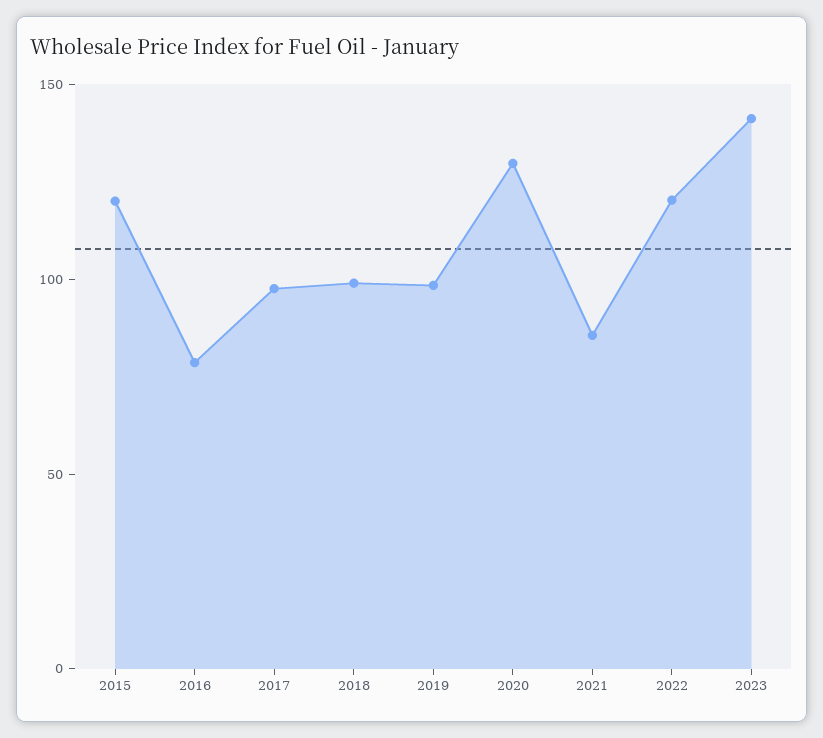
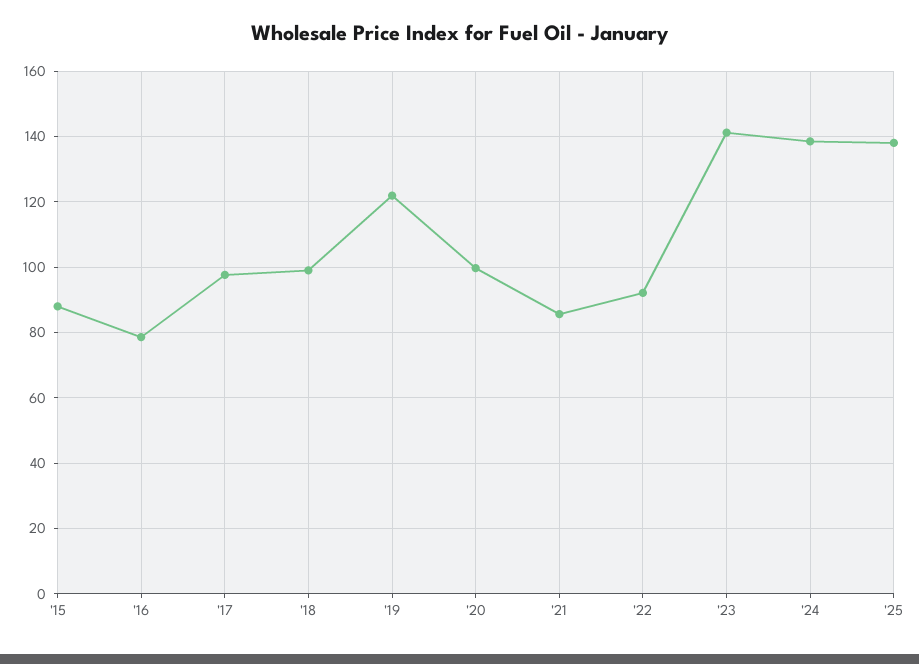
2015: 120 -> 88
2019: 100 -> 122
2020: 130 -> 100
2022: 120 -> 92
'24: none -> 138
'25: none -> 138

